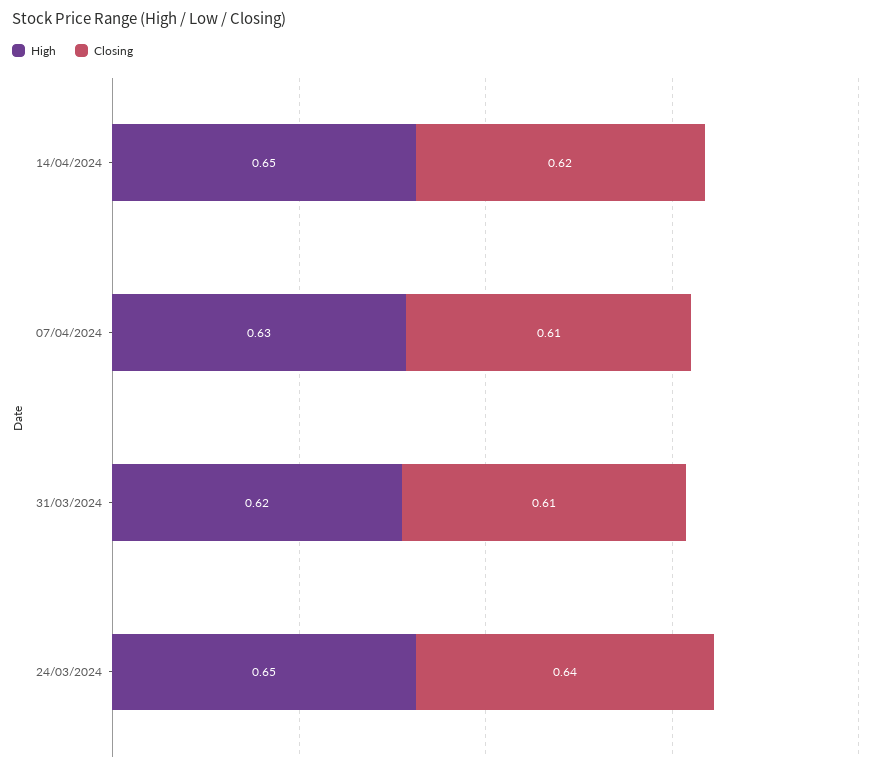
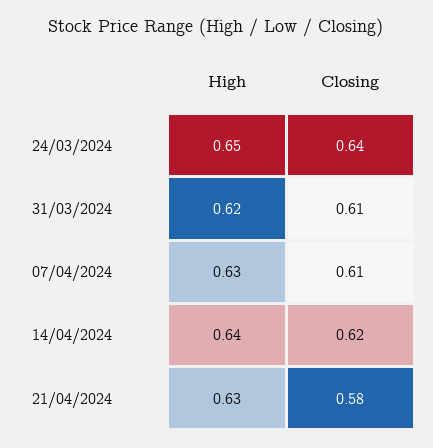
High, 14/04/2024: 0.65 -> 0.64
High, 21/04/2024: none -> 0.63
Closing, 21/04/2024: none -> 0.58

